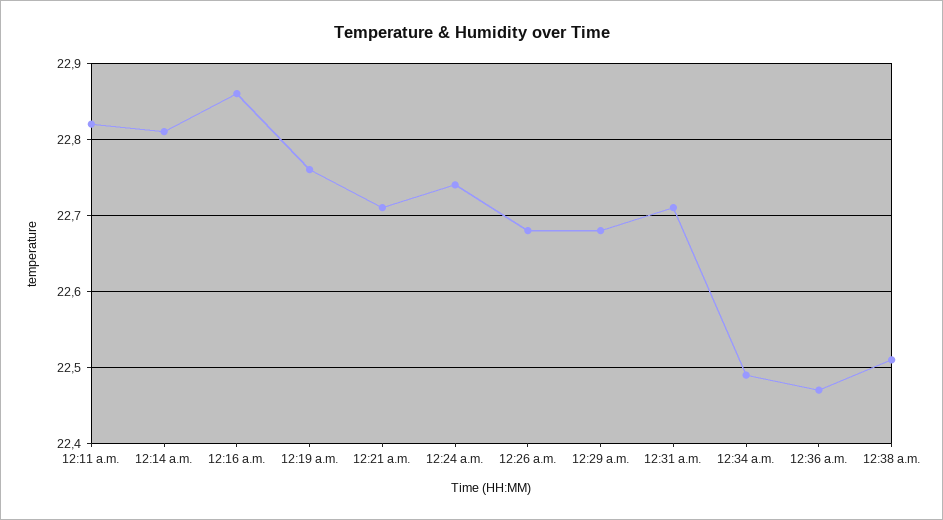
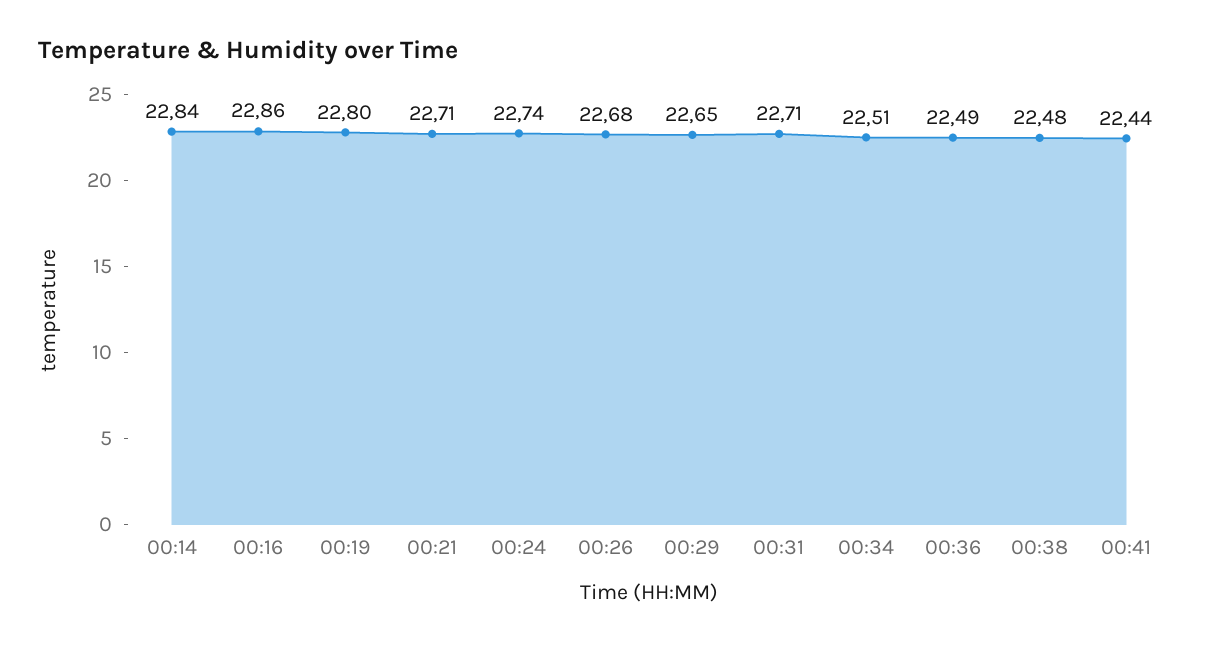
12:11 a.m.: 22.82 -> none
12:14 a.m.: 22.81 -> 22.84
12:19 a.m.: 22.76 -> 22.8
12:29 a.m.: 22.68 -> 22.65
12:34 a.m.: 22.49 -> 22.51
12:36 a.m.: 22.47 -> 22.49
12:38 a.m.: 22.51 -> 22.48
00:41: none -> 22.44

